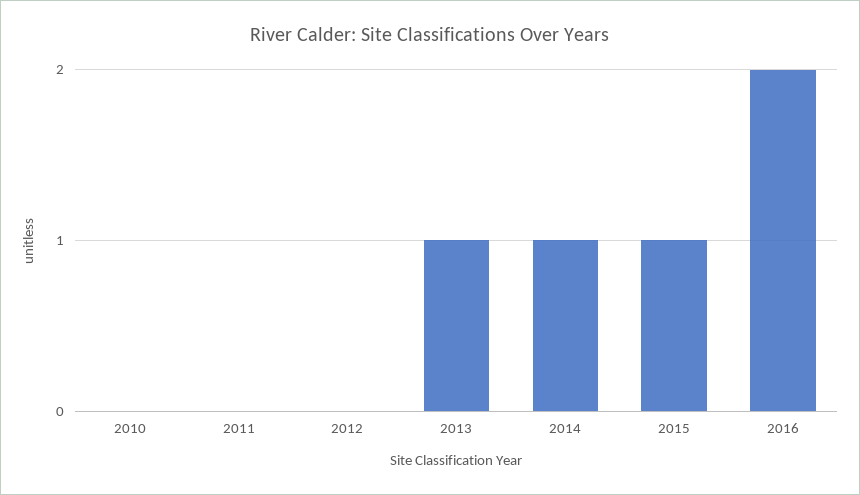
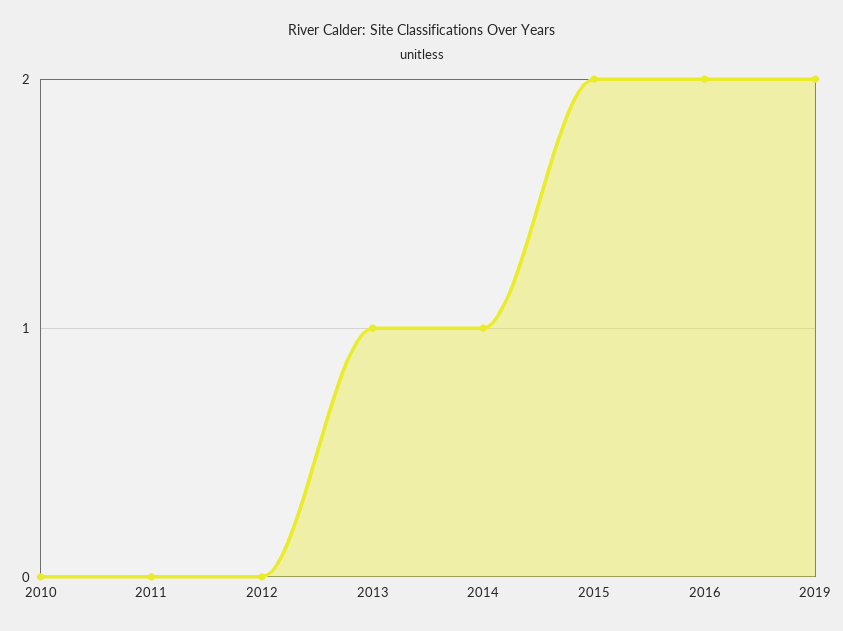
2015: 1 -> 2
2019: none -> 2

